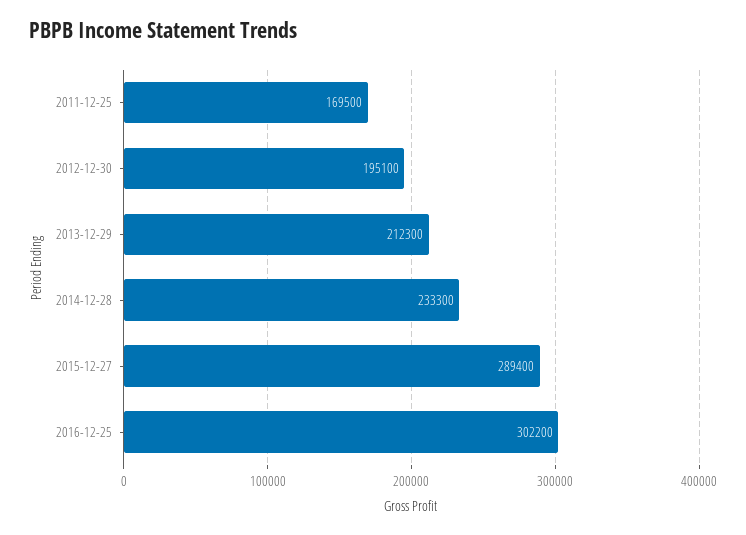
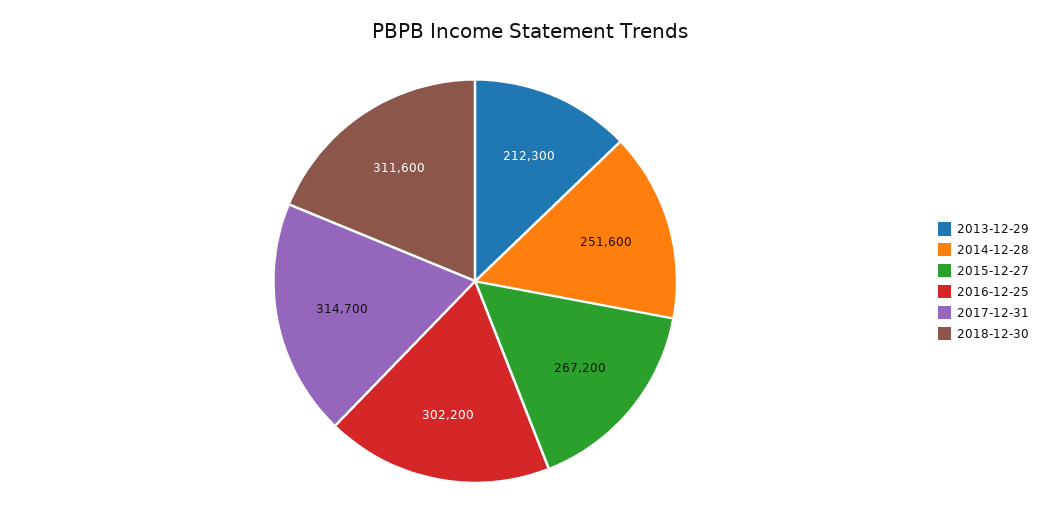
2011-12-25: 169500 -> none
2012-12-30: 195100 -> none
2014-12-28: 233300 -> 251600
2015-12-27: 289400 -> 267200
2017-12-31: none -> 314700
2018-12-30: none -> 311600

